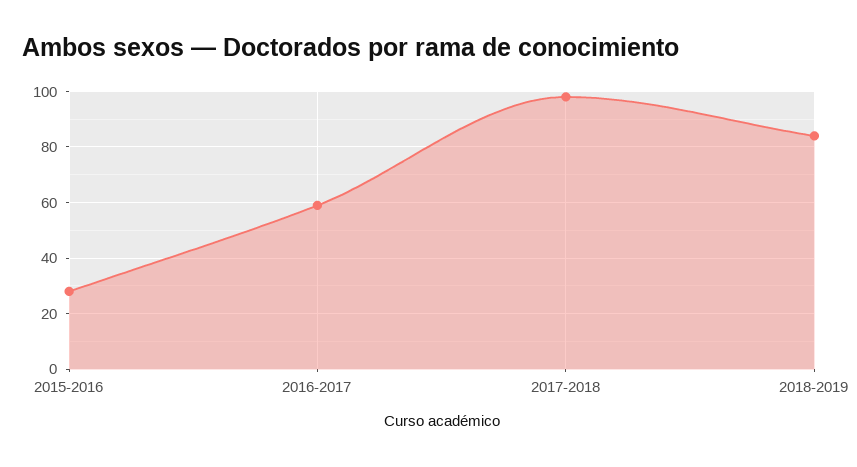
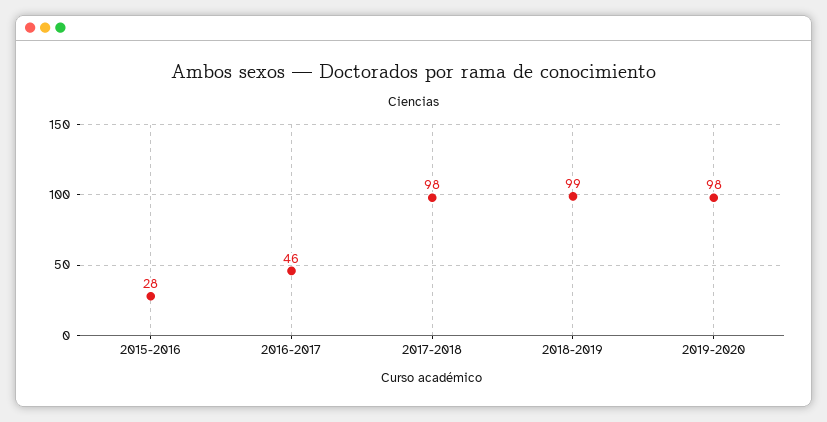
2016-2017: 60 -> 46
2018-2019: 85 -> 99
2019-2020: none -> 98

